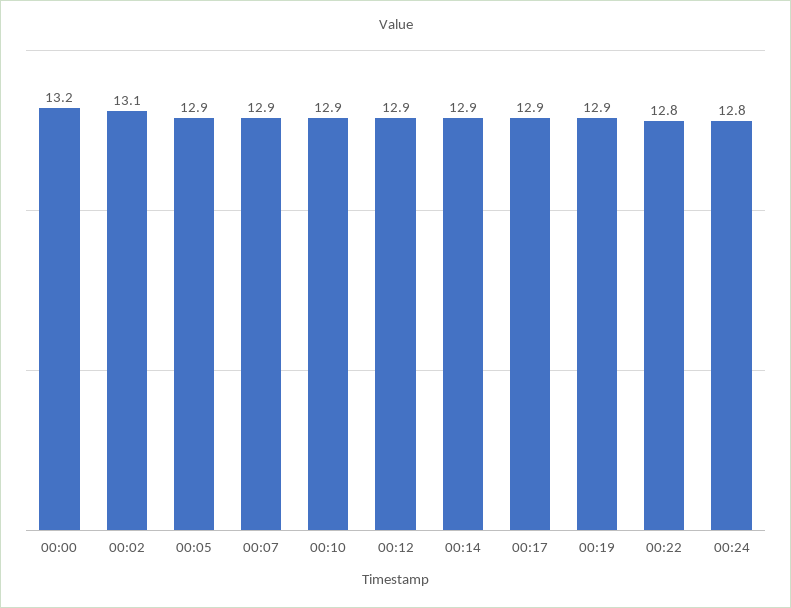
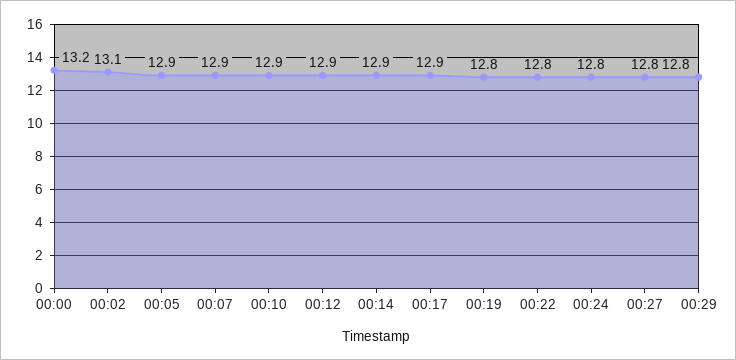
00:19: 12.9 -> 12.8
00:27: none -> 12.8
00:29: none -> 12.8

